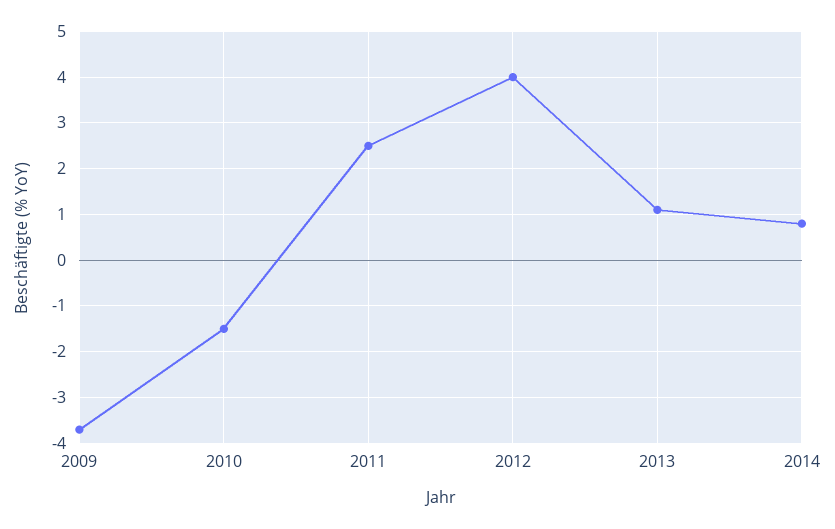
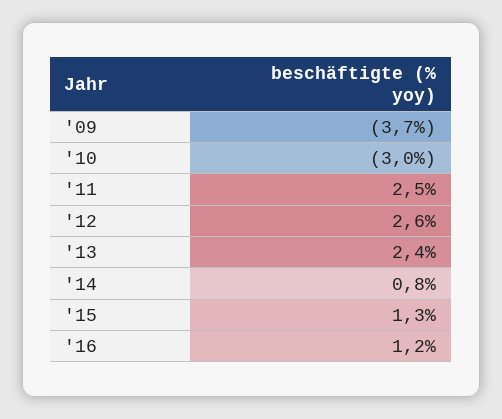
2010: -1.5 -> -3
2012: 4 -> 2.6
2013: 1 -> 2.4
'15: none -> 1.3
'16: none -> 1.2

